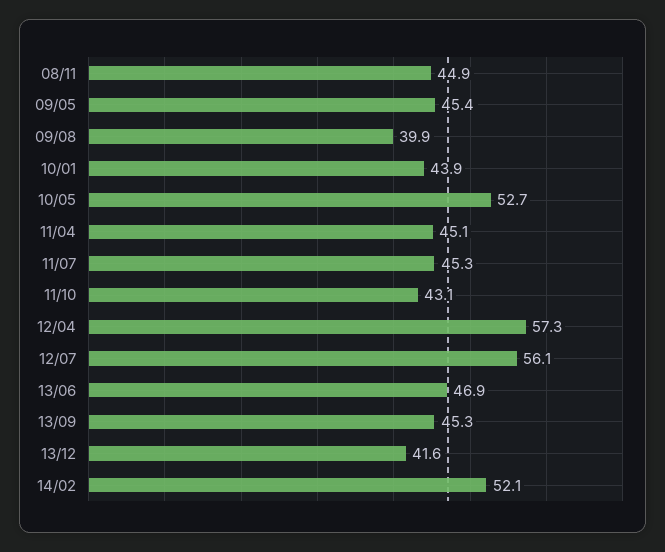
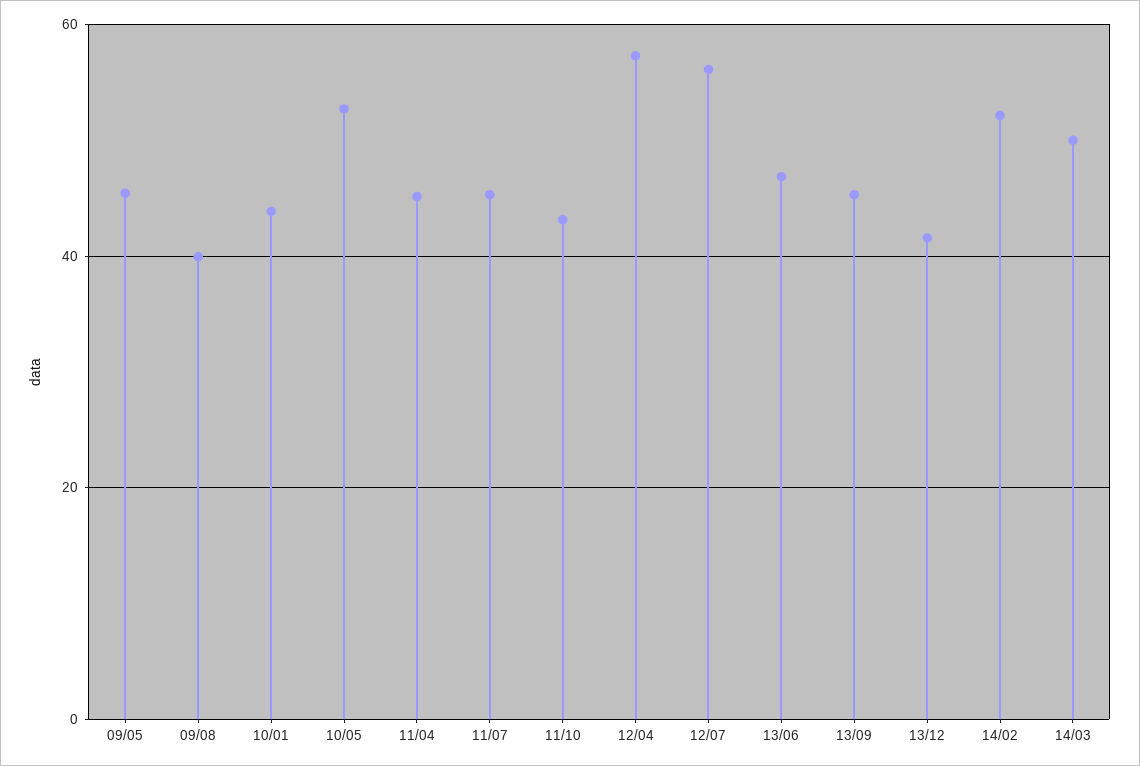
08/11: 44.9 -> none
14/03: none -> 50

